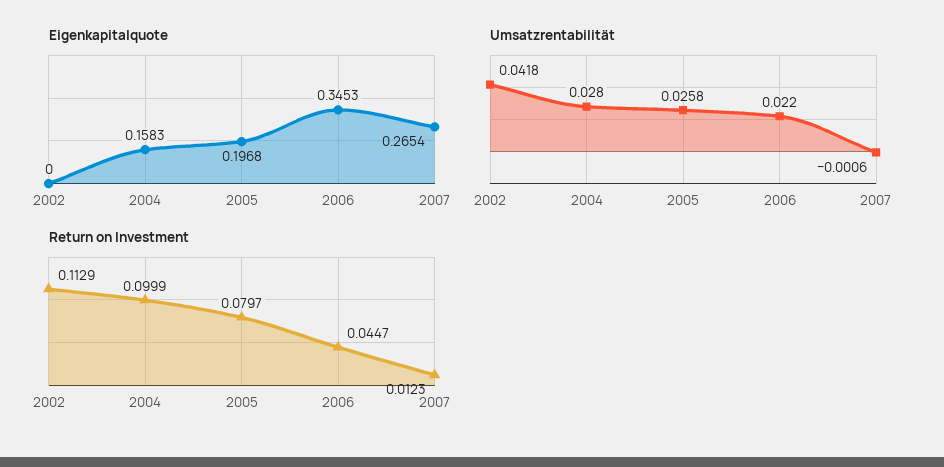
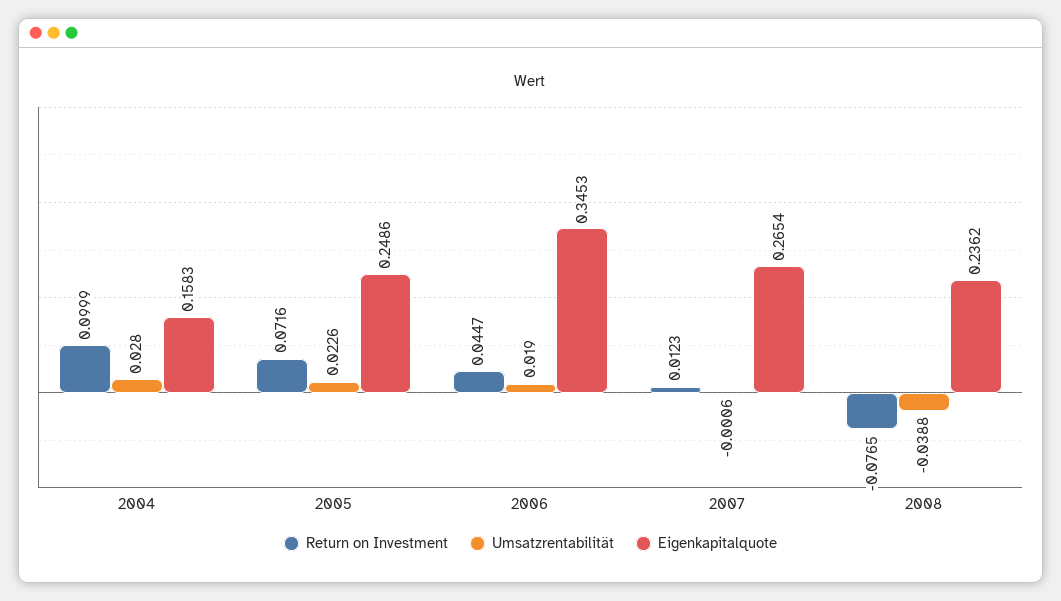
Eigenkapitalquote, 2002: 0 -> none
Eigenkapitalquote, 2005: 0.1968 -> 0.2486
Umsatzrentabilität, 2002: 0.0418 -> none
Umsatzrentabilität, 2005: 0.0258 -> 0.0226
Umsatzrentabilität, 2006: 0.022 -> 0.019
Return on Investment, 2002: 0.1129 -> none
Return on Investment, 2005: 0.0797 -> 0.0716
Return on Investment, 2008: none -> -0.0765
Umsatzrentabilität, 2008: none -> -0.0388
Eigenkapitalquote, 2008: none -> 0.2362

